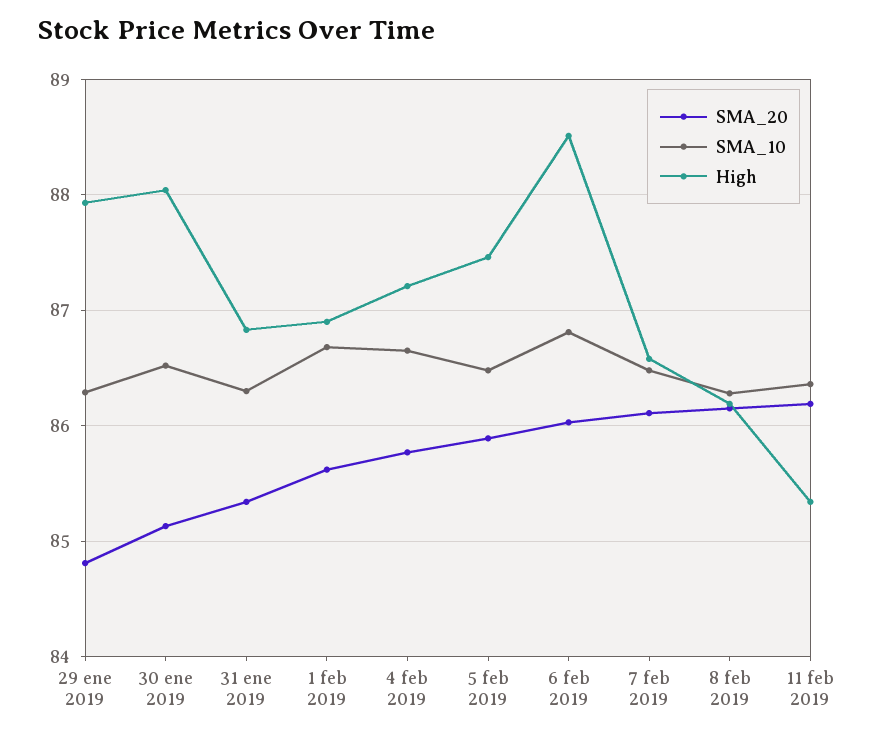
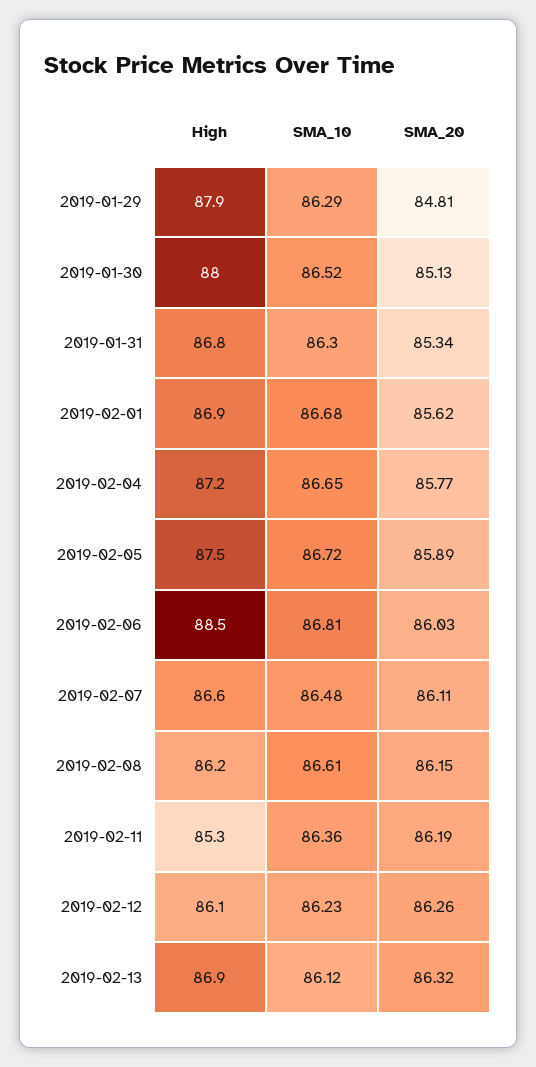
SMA_10, 5 feb 2019: 86.5 -> 86.72
SMA_10, 8 feb 2019: 86.3 -> 86.61
High, 2019-02-12: none -> 86.1
SMA_10, 2019-02-12: none -> 86.23
SMA_20, 2019-02-12: none -> 86.26
High, 2019-02-13: none -> 86.9
SMA_10, 2019-02-13: none -> 86.12
SMA_20, 2019-02-13: none -> 86.32

